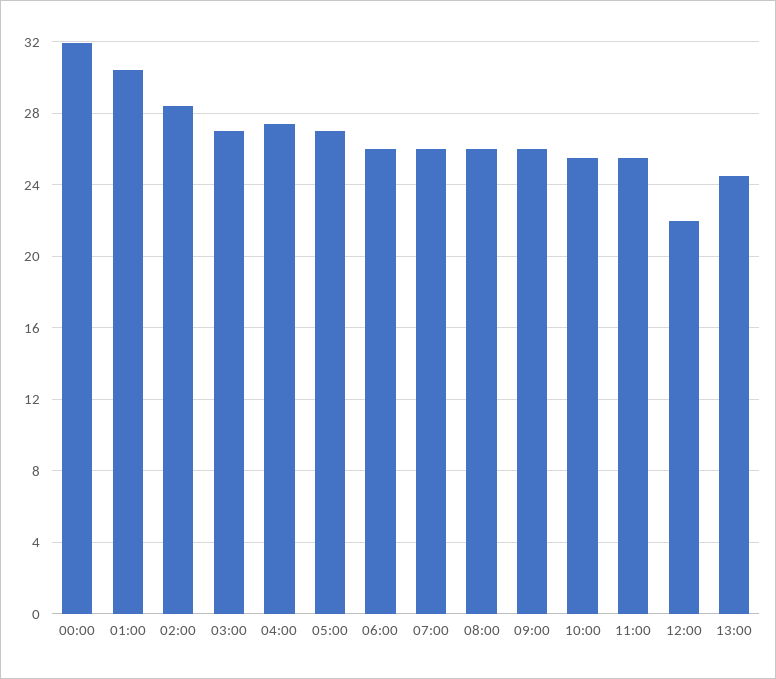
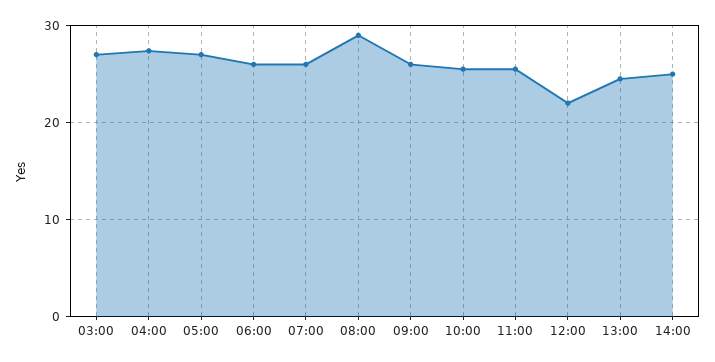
00:00: 32 -> none
01:00: 30.5 -> none
02:00: 28.5 -> none
08:00: 26 -> 29
14:00: none -> 25

